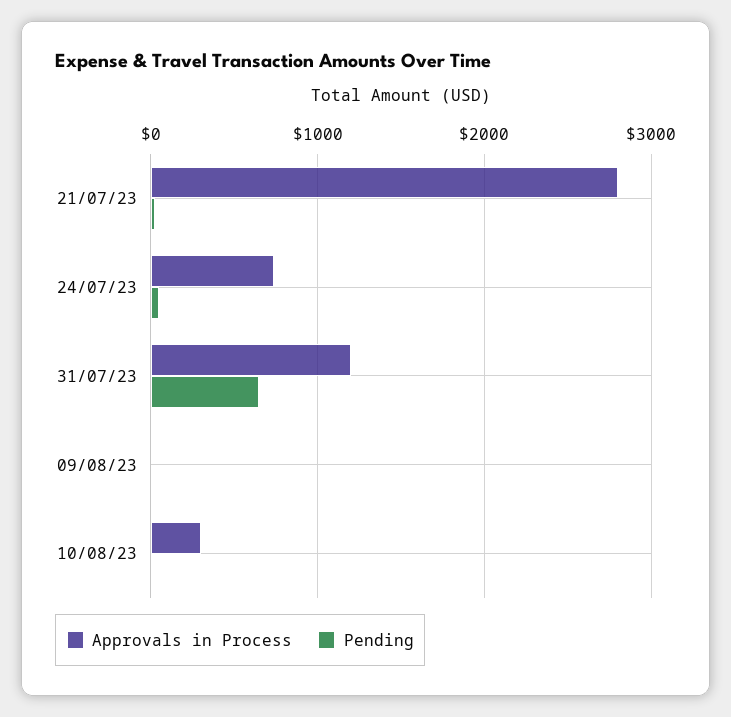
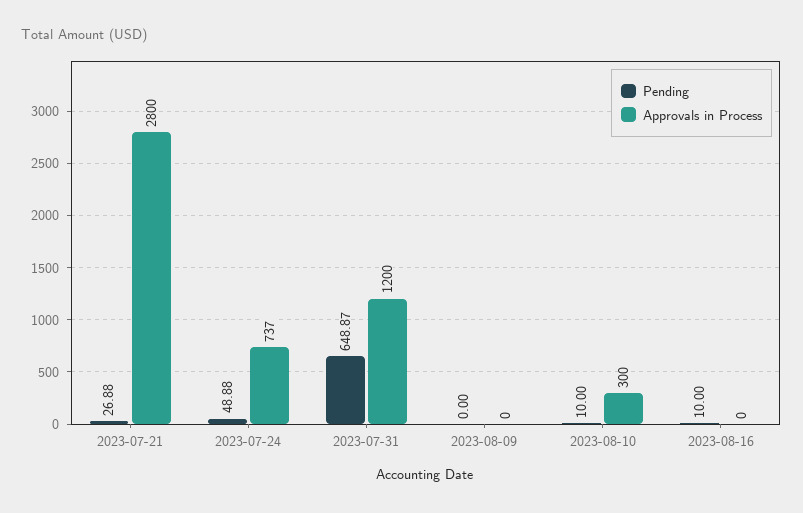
Pending, 2023-08-16: none -> 10
Approvals in Process, 2023-08-16: none -> 0

